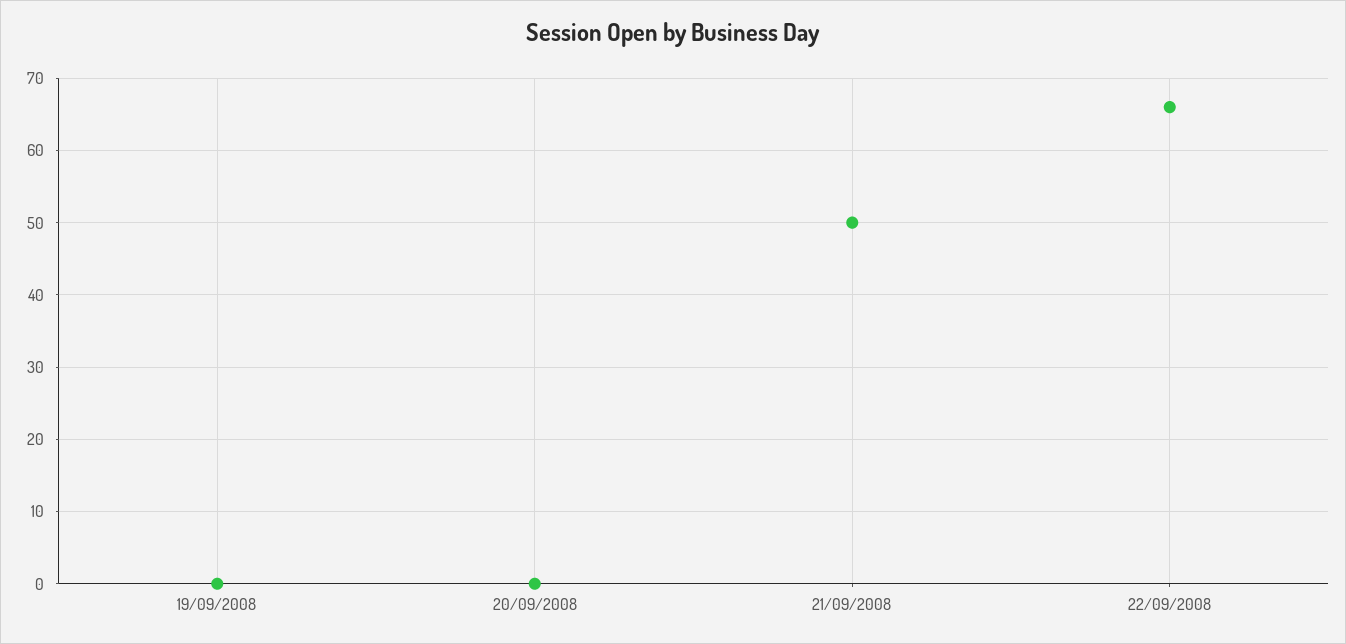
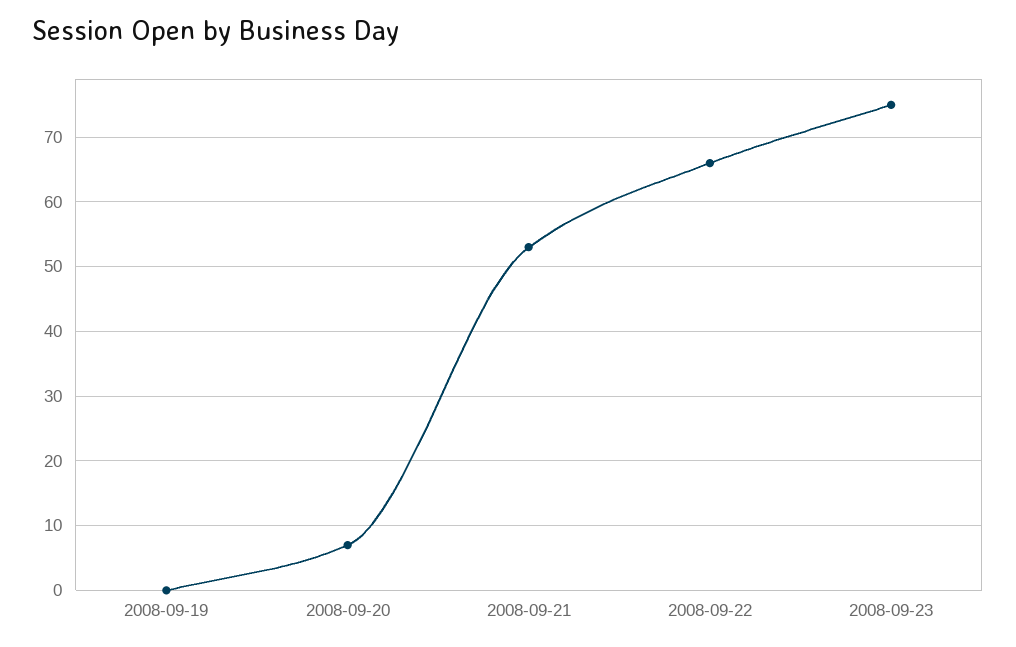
20/09/2008: 0 -> 7
21/09/2008: 50 -> 53
2008-09-23: none -> 75

